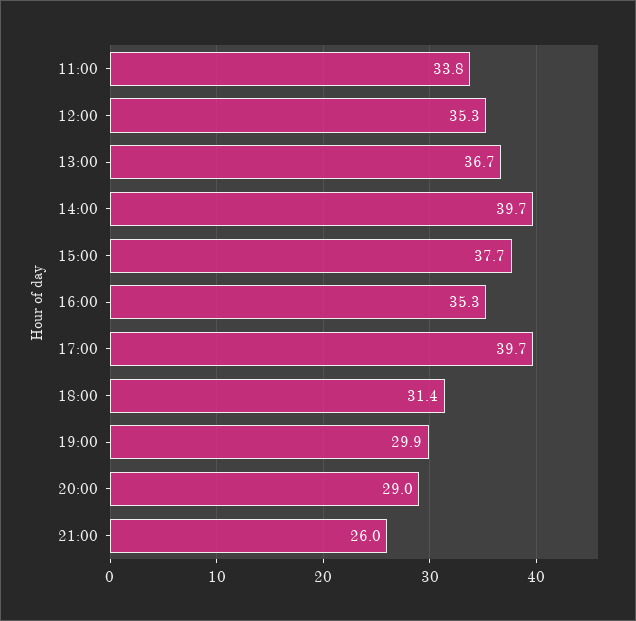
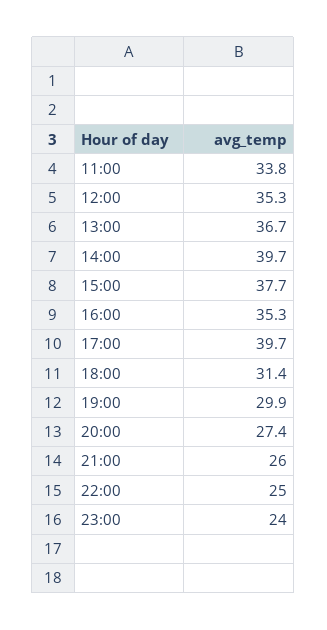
20:00: 29 -> 27.4
22:00: none -> 25
23:00: none -> 24

